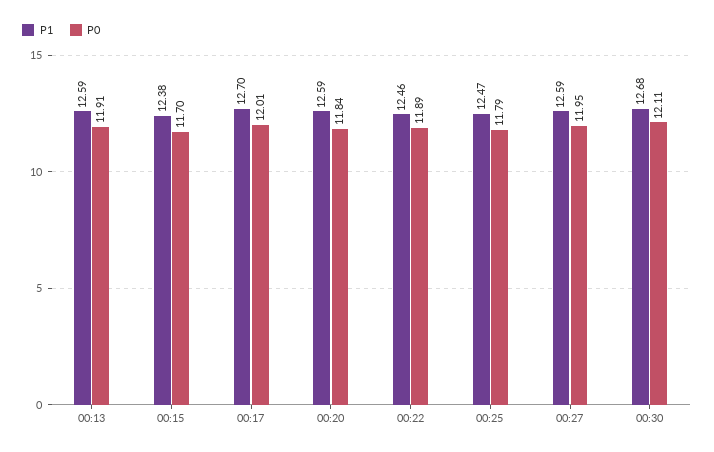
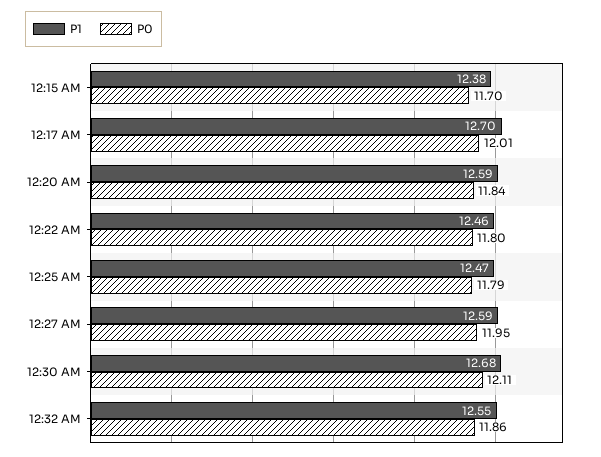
P1, 00:13: 12.59 -> none
P0, 00:13: 11.91 -> none
P0, 00:22: 11.89 -> 11.8
P1, 12:32 AM: none -> 12.55
P0, 12:32 AM: none -> 11.86

